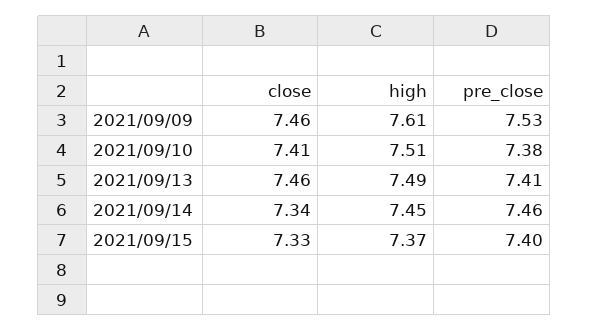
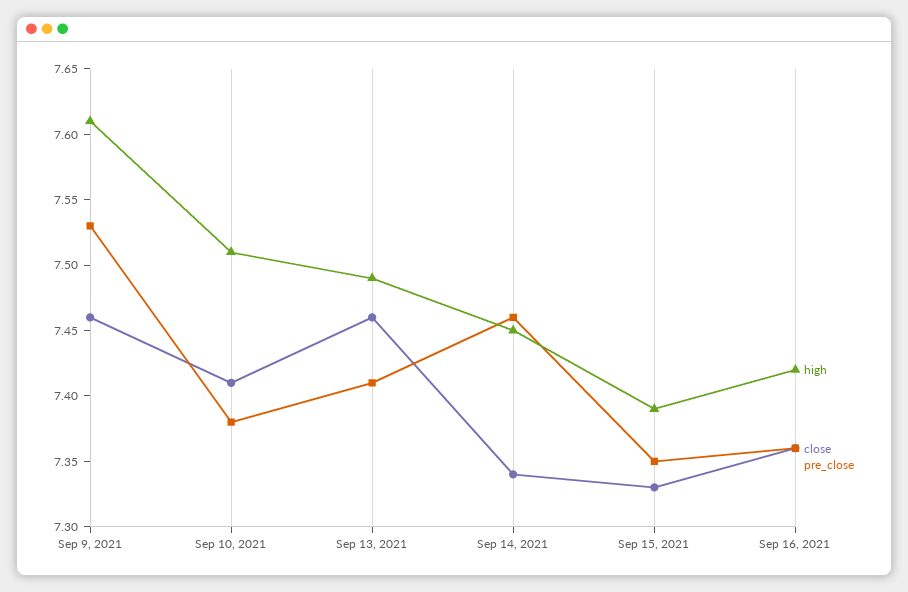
high, 2021/09/15: 7.37 -> 7.39
pre_close, 2021/09/15: 7.4 -> 7.35
high, Sep 16, 2021: none -> 7.42
close, Sep 16, 2021: none -> 7.36
pre_close, Sep 16, 2021: none -> 7.36

